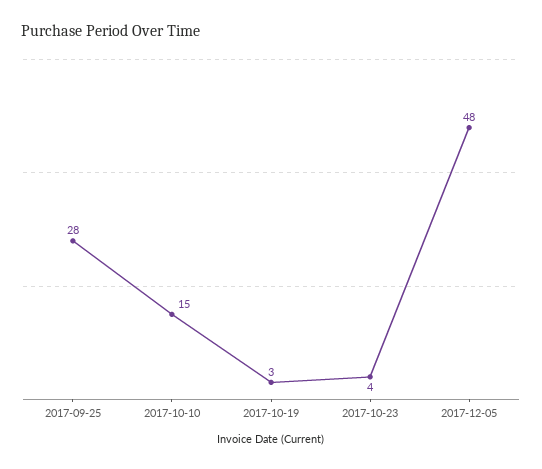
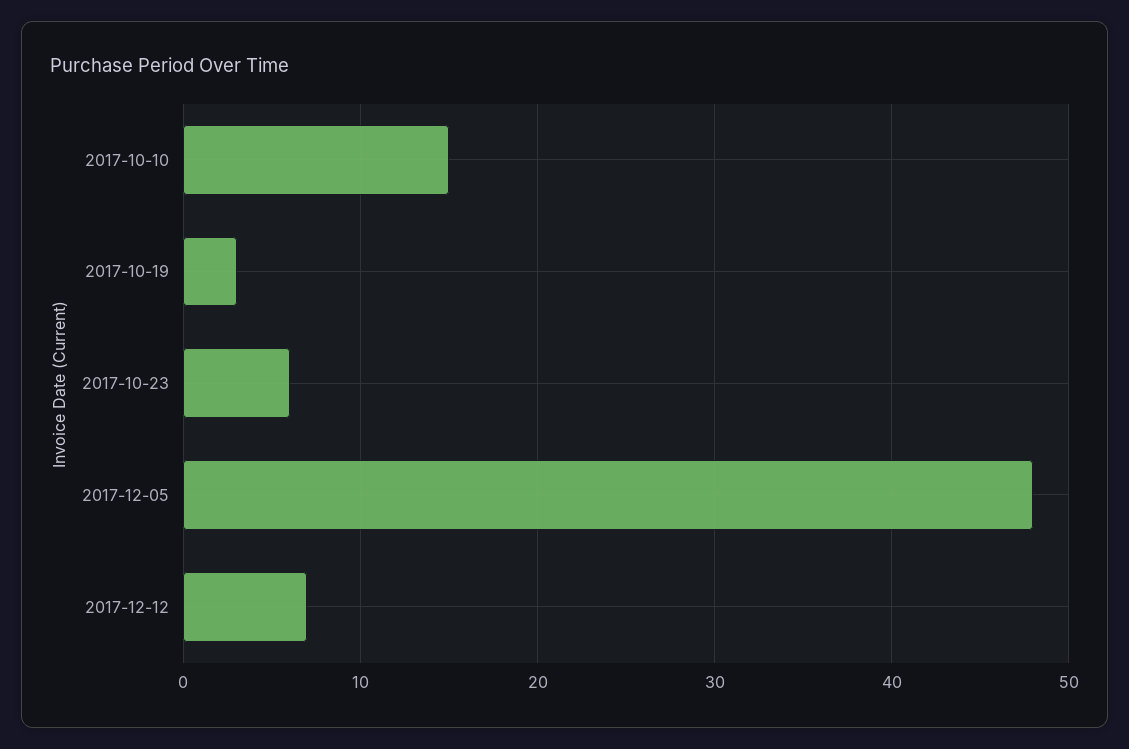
2017-09-25: 28 -> none
2017-10-23: 4 -> 6
2017-12-12: none -> 7

